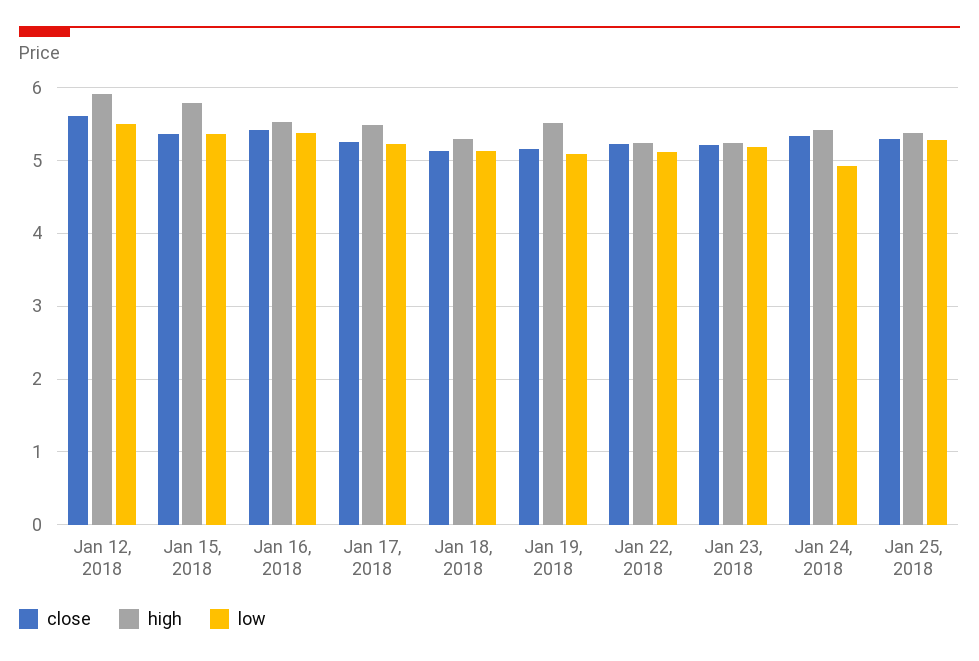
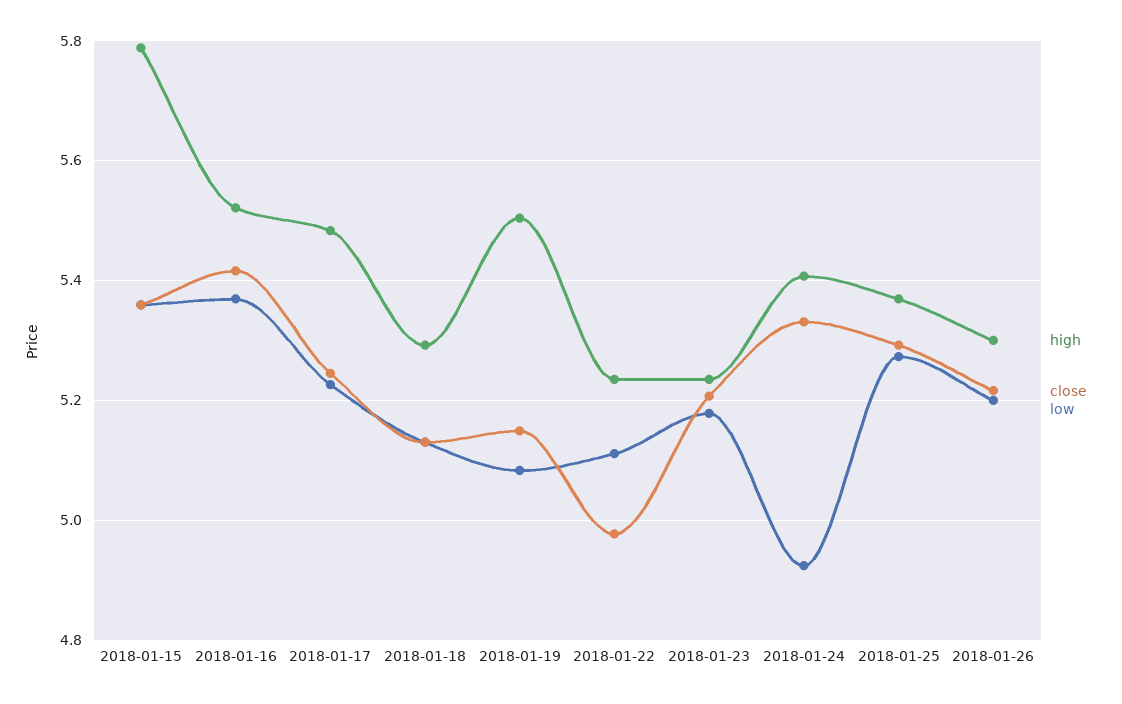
close, Jan 12, 2018: 5.6 -> none
high, Jan 12, 2018: 5.9 -> none
low, Jan 12, 2018: 5.5 -> none
close, Jan 22, 2018: 5.2 -> 4.98
high, 2018-01-26: none -> 5.3
close, 2018-01-26: none -> 5.22
low, 2018-01-26: none -> 5.2

